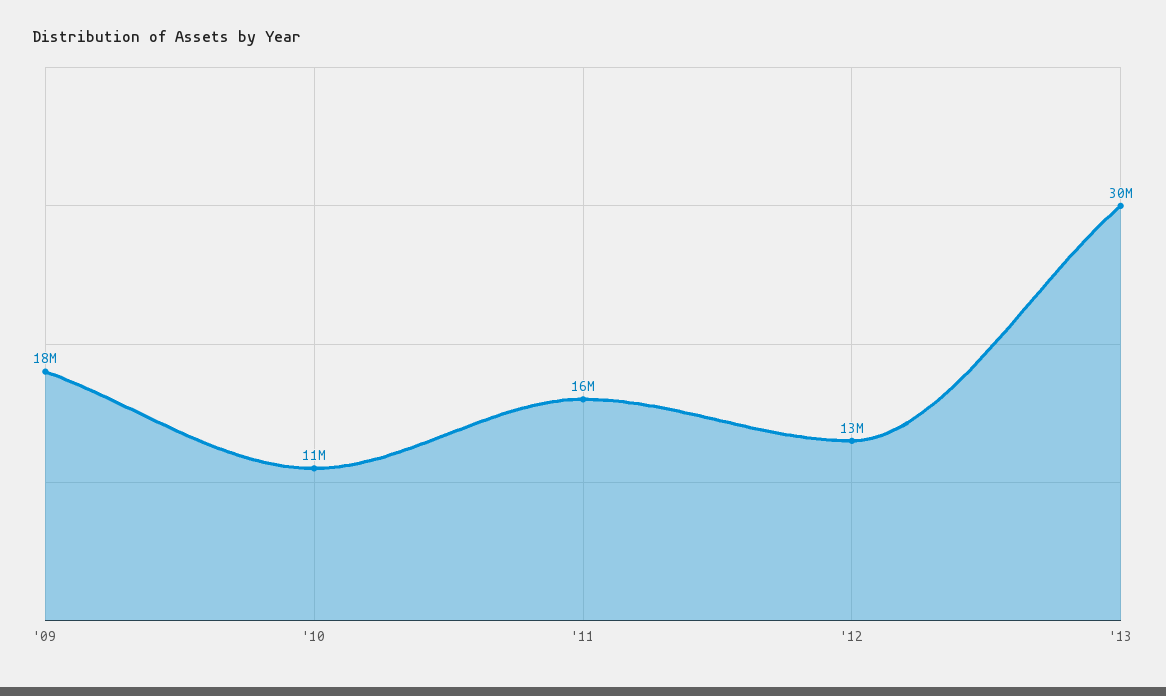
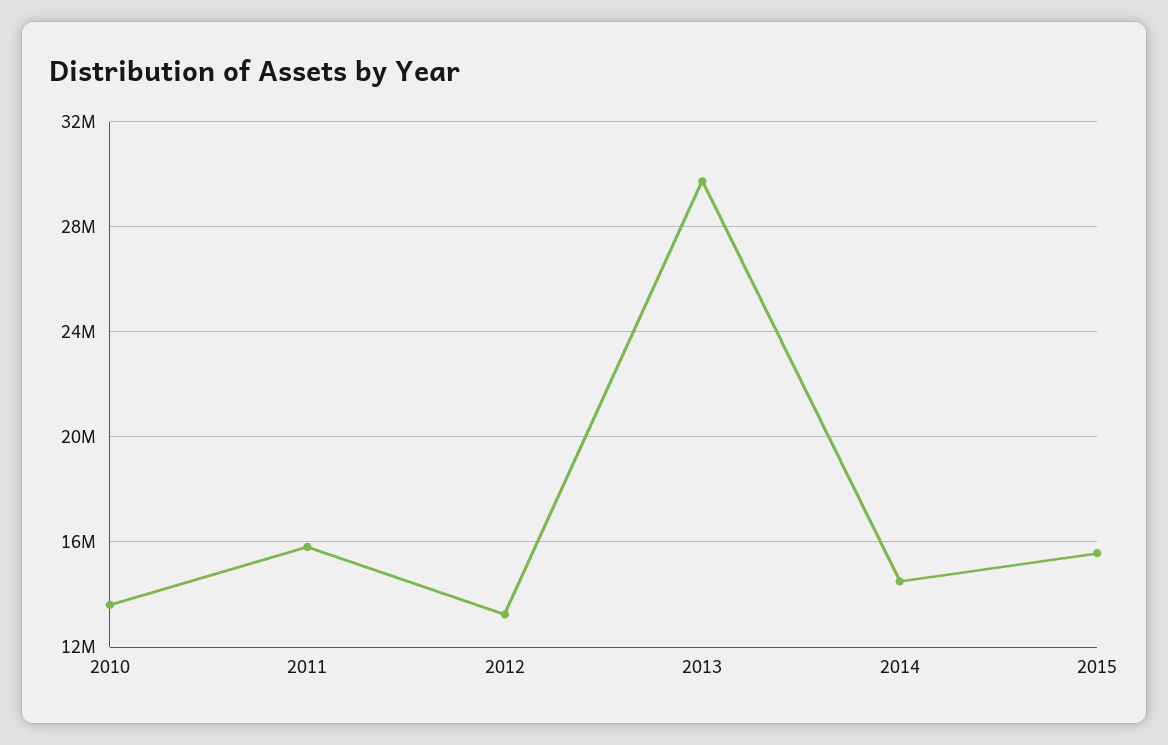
'09: 18000000 -> none
'10: 11000000 -> 13500000
2014: none -> 14500000
2015: none -> 15500000

